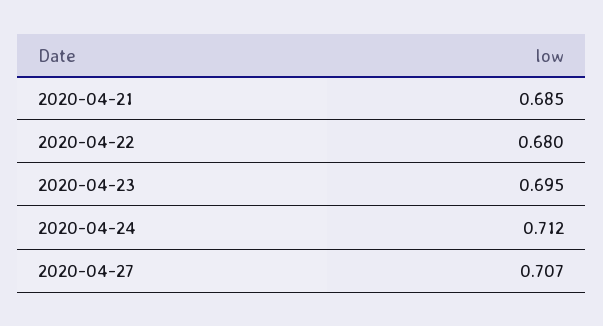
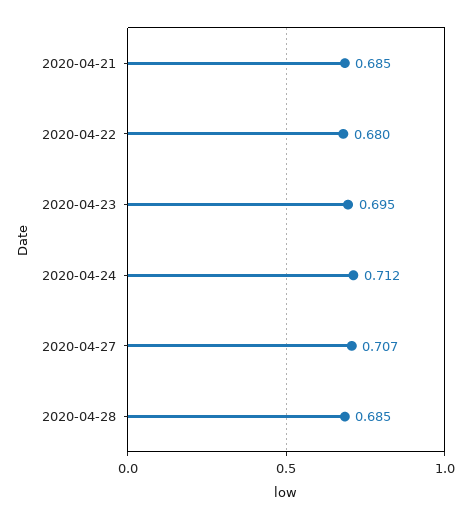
2020-04-28: none -> 0.685

